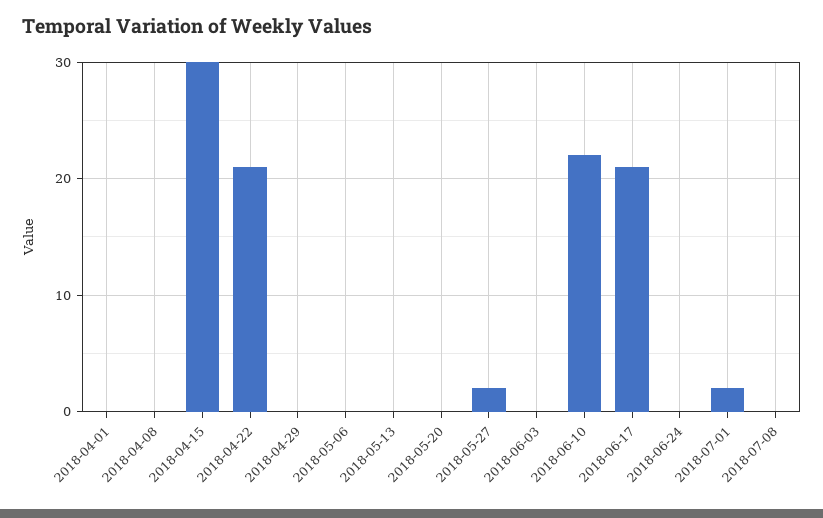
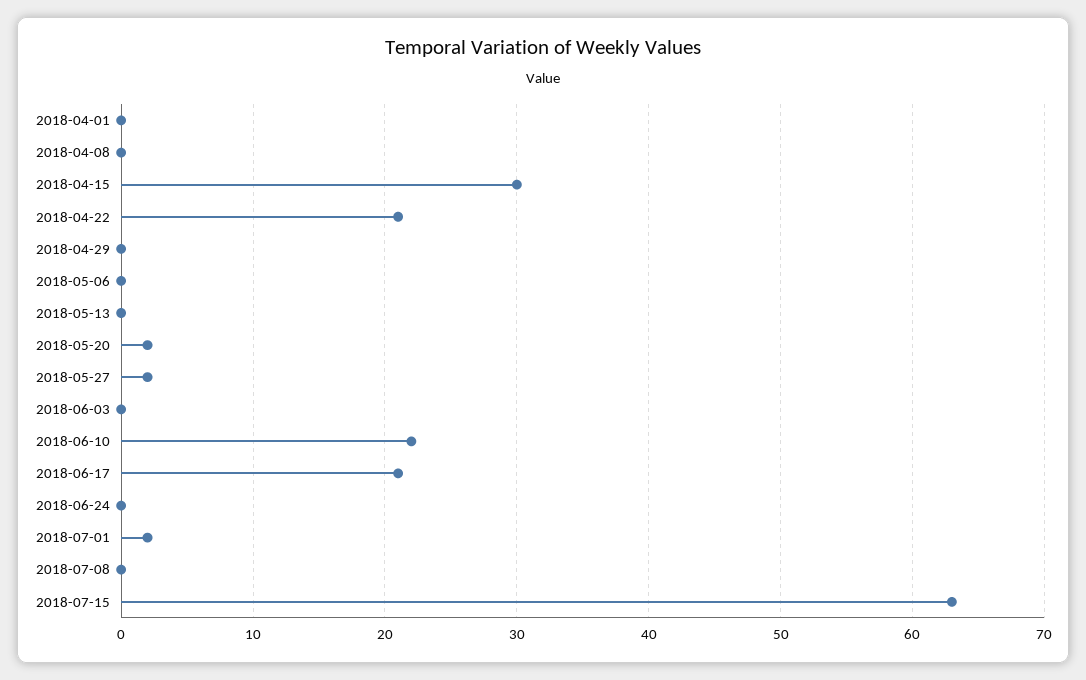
2018-05-20: 0 -> 2
2018-07-15: none -> 63

